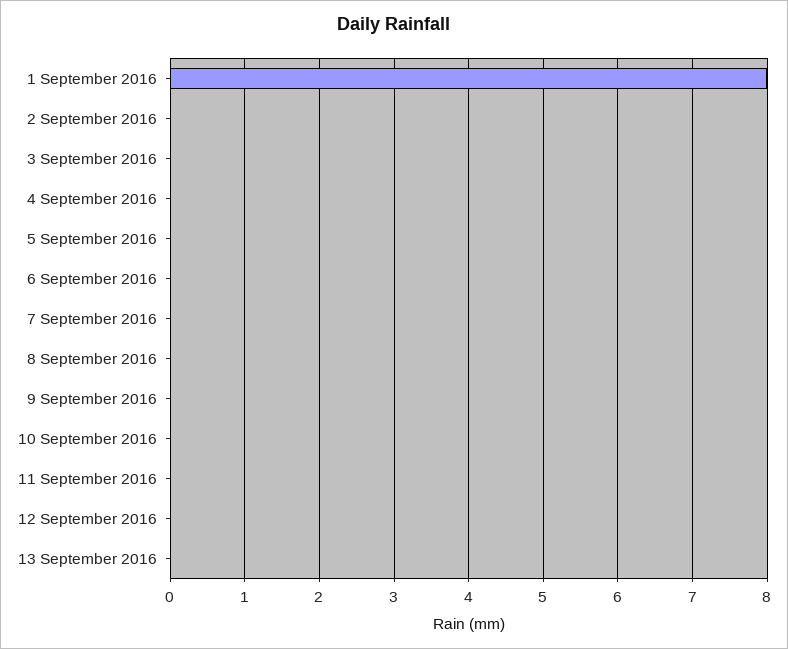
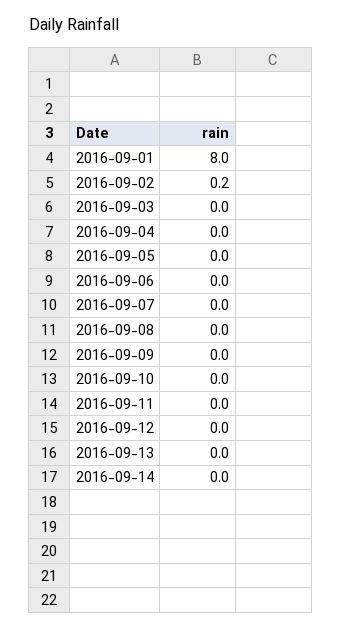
2 September 2016: 0 -> 0.2
2016-09-14: none -> 0

